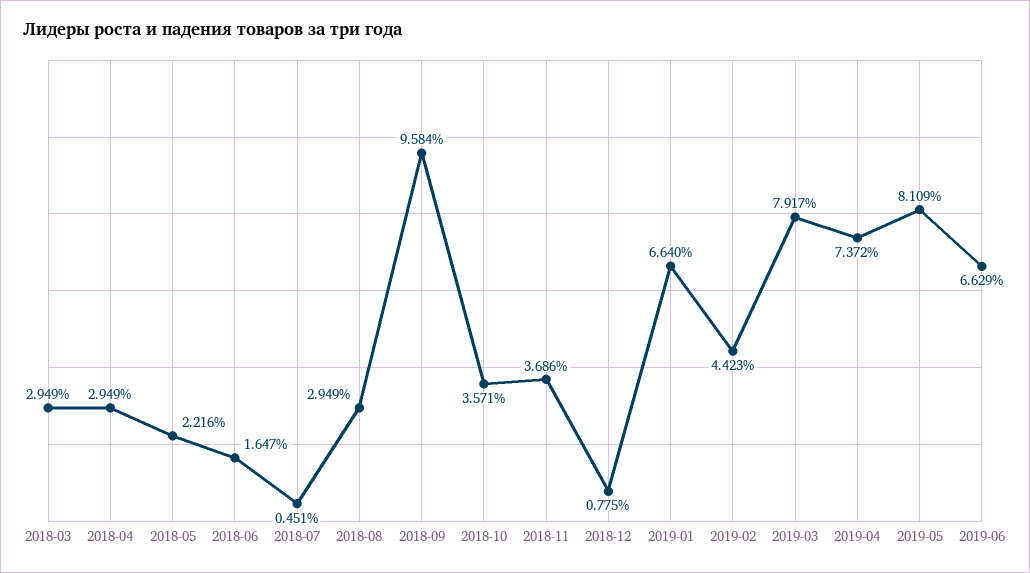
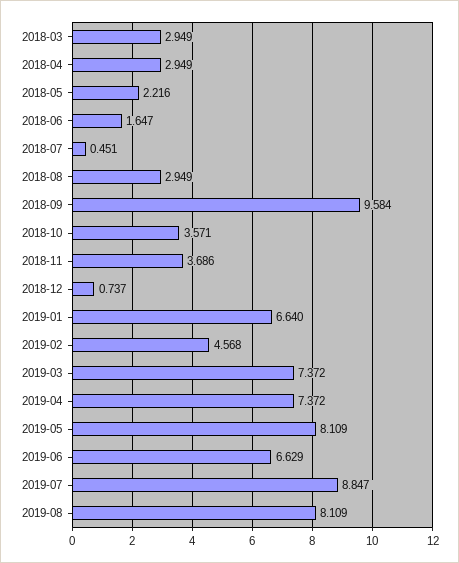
2018-12: 0.775 -> 0.737
2019-02: 4.423 -> 4.568
2019-03: 7.917 -> 7.372
2019-07: none -> 8.847
2019-08: none -> 8.109

